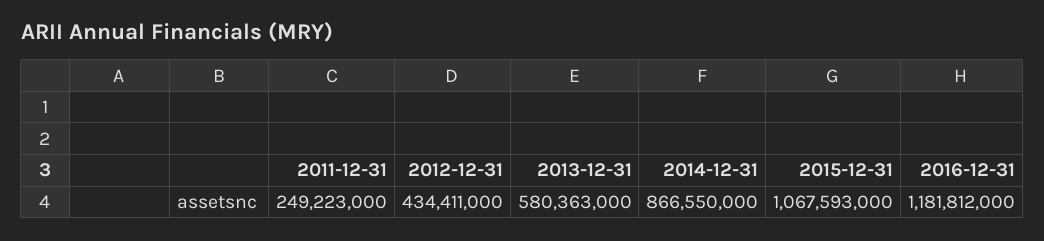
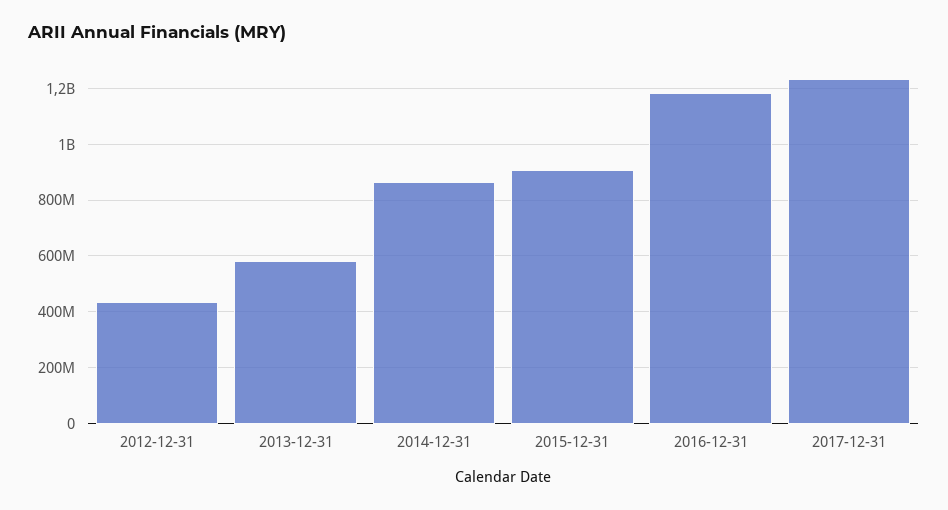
2011-12-31: 249223000 -> none
2015-12-31: 1067593000 -> 900000000
2017-12-31: none -> 1225000000

